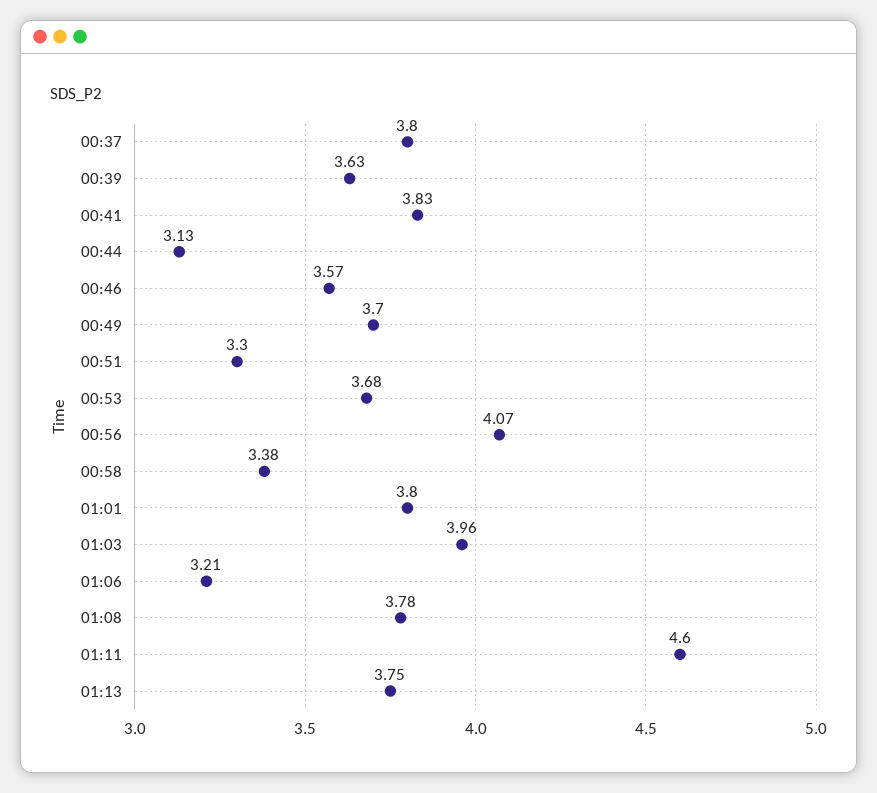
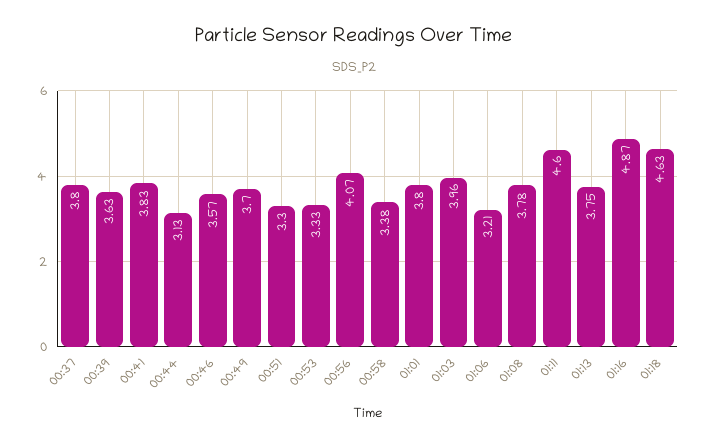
00:53: 3.68 -> 3.33
01:16: none -> 4.87
01:18: none -> 4.63

